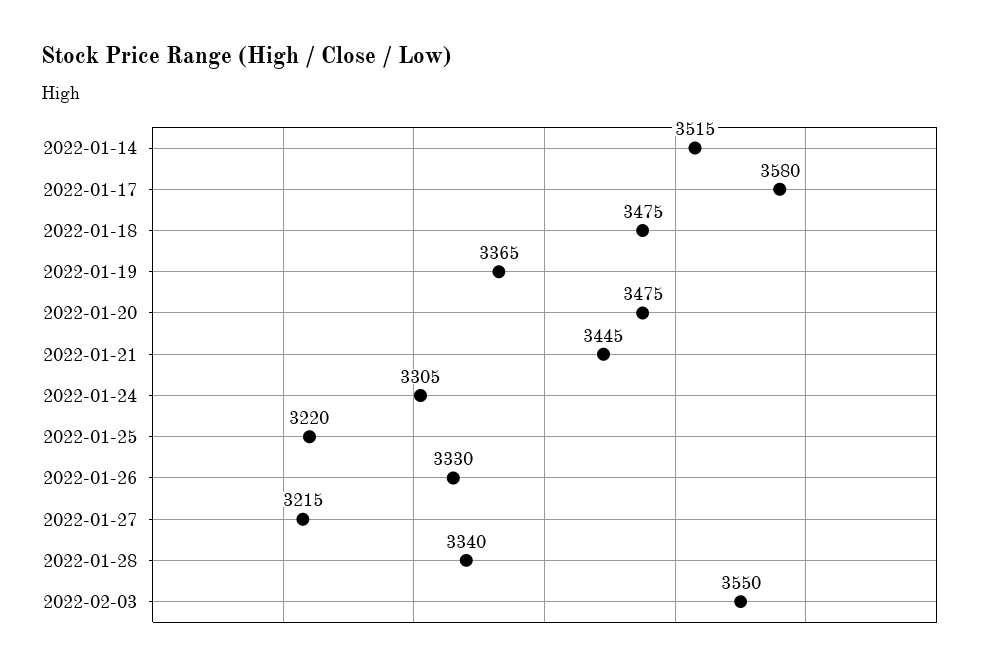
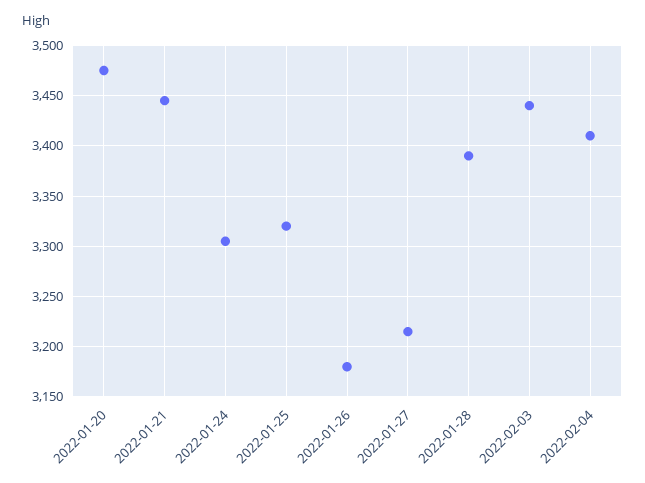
2022-01-14: 3515 -> none
2022-01-17: 3580 -> none
2022-01-18: 3475 -> none
2022-01-19: 3365 -> none
2022-01-25: 3220 -> 3320
2022-01-26: 3330 -> 3180
2022-01-28: 3340 -> 3390
2022-02-03: 3550 -> 3440
2022-02-04: none -> 3410

